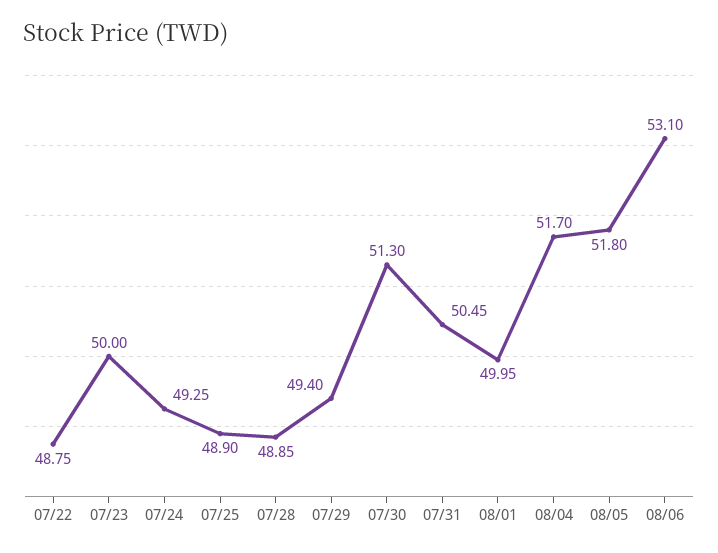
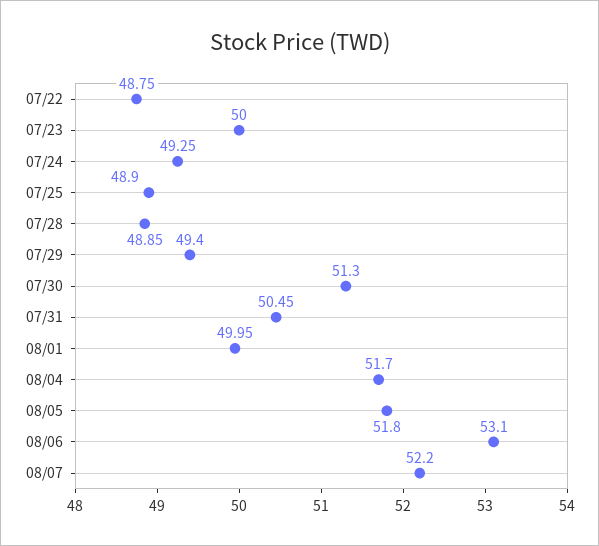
08/07: none -> 52.2

